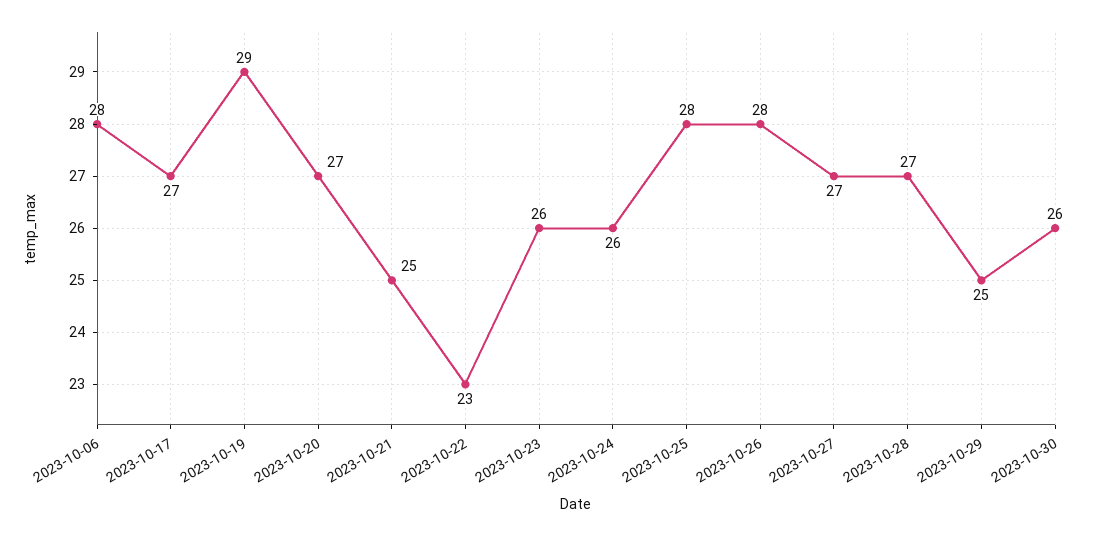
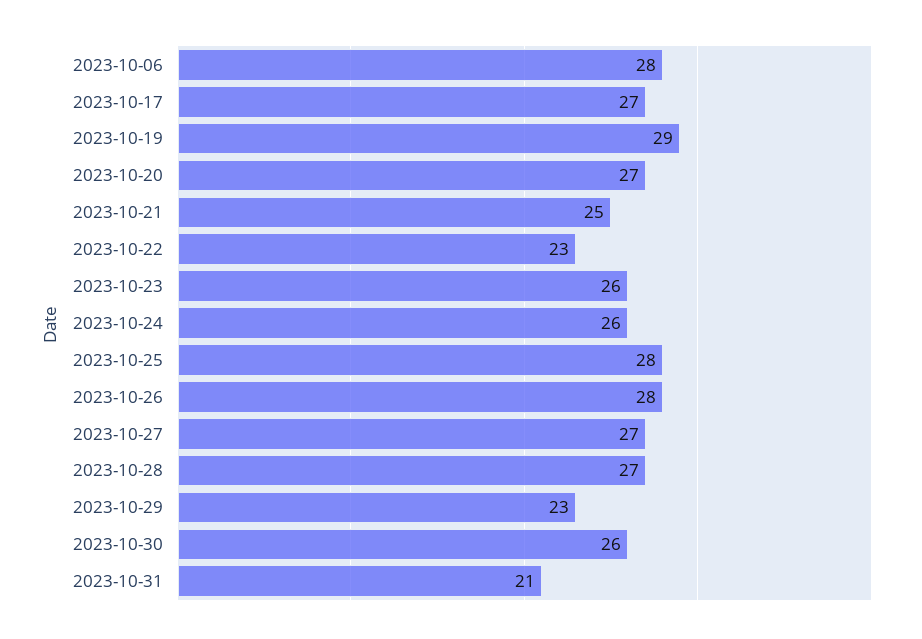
2023-10-29: 25 -> 23
2023-10-31: none -> 21

